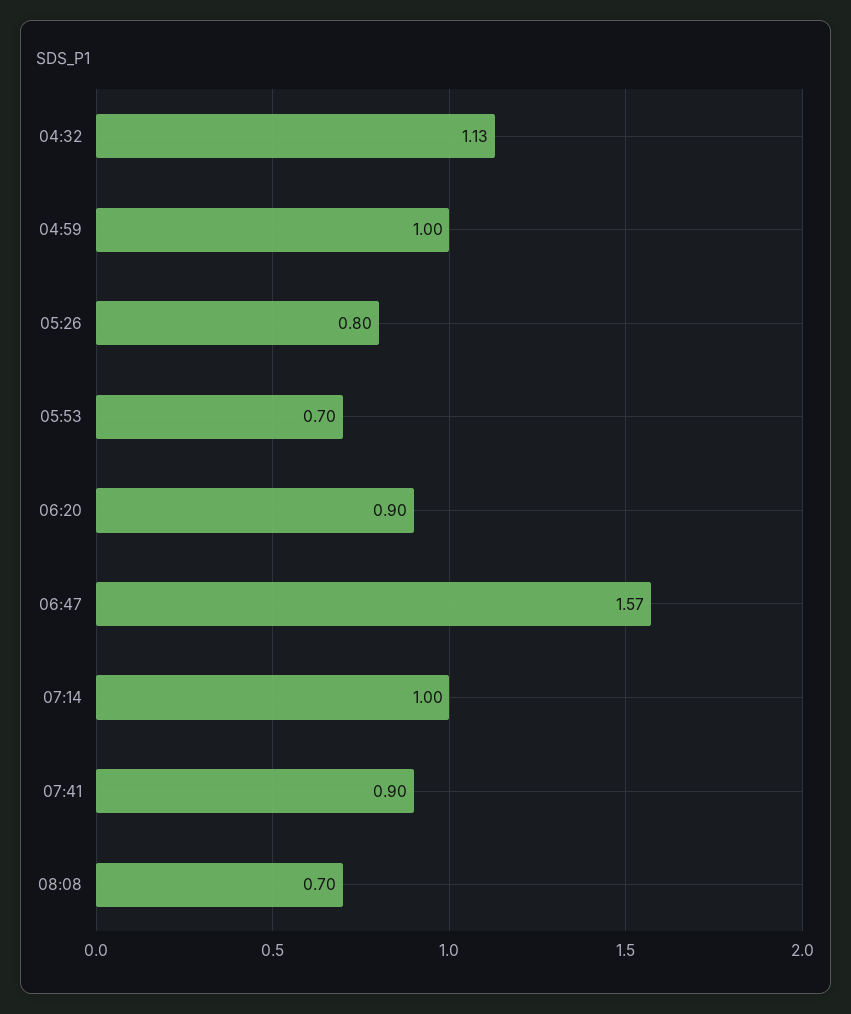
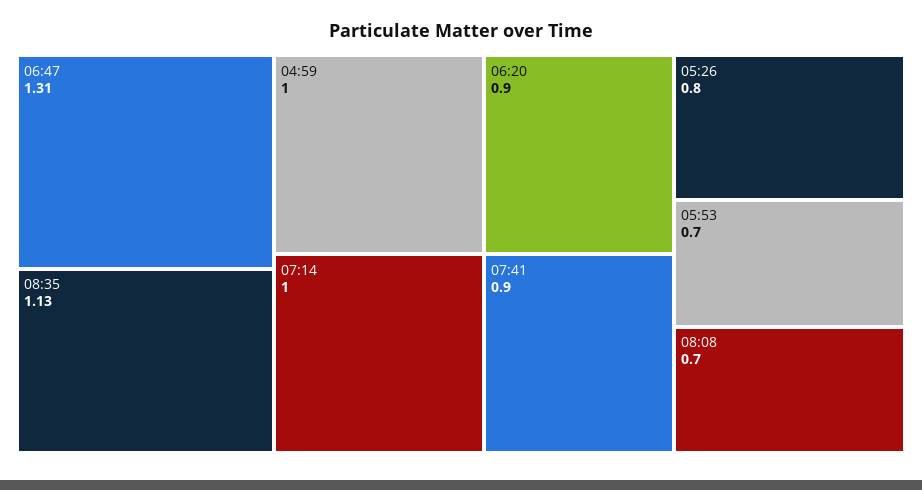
04:32: 1.13 -> none
06:47: 1.57 -> 1.31
08:35: none -> 1.13

